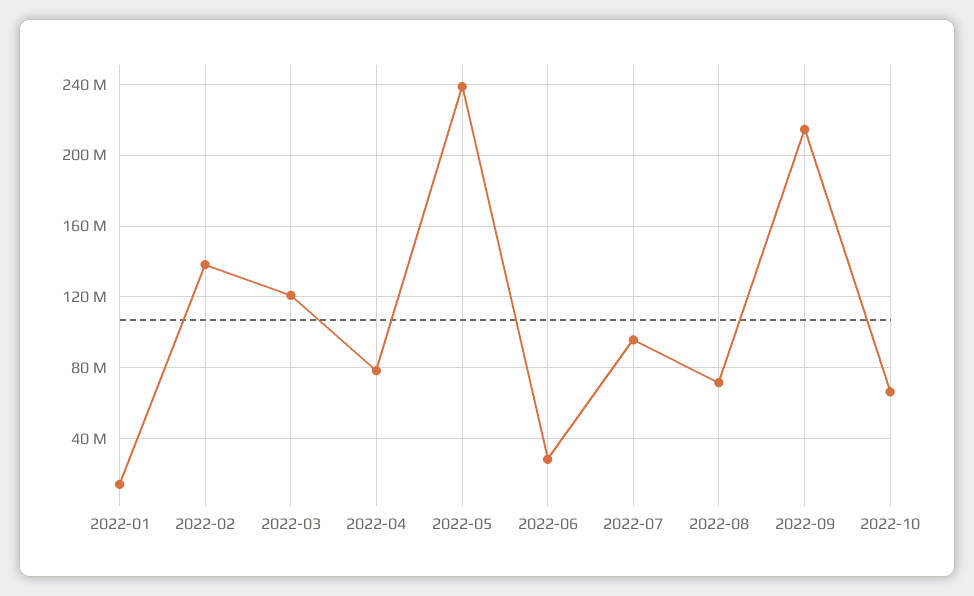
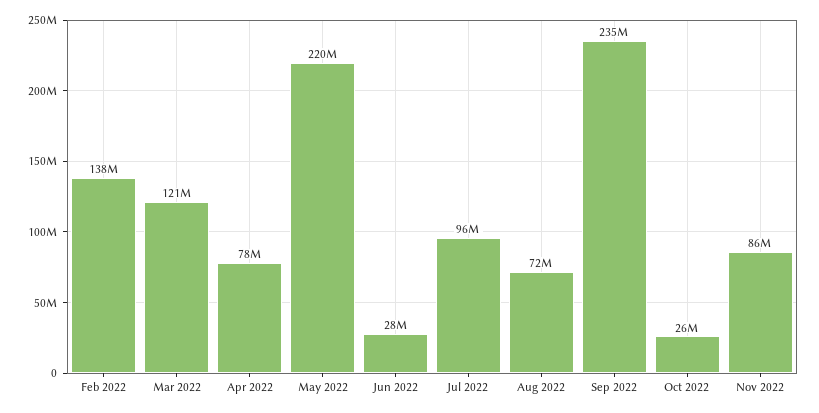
2022-01: 15000000 -> none
2022-05: 240000000 -> 220000000
2022-09: 215000000 -> 235000000
2022-10: 65000000 -> 26000000
Nov 2022: none -> 86000000

